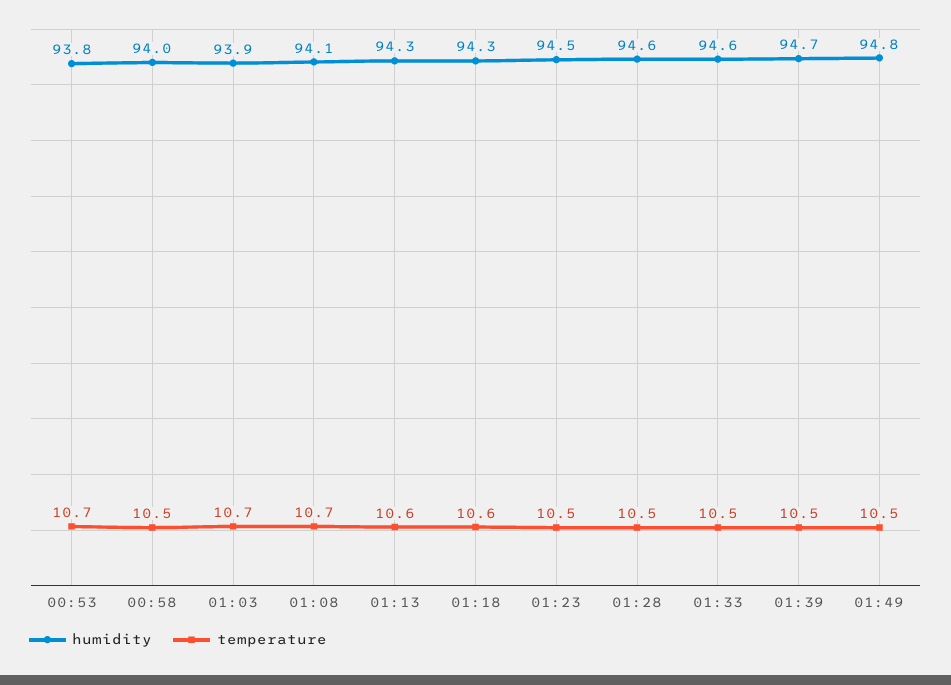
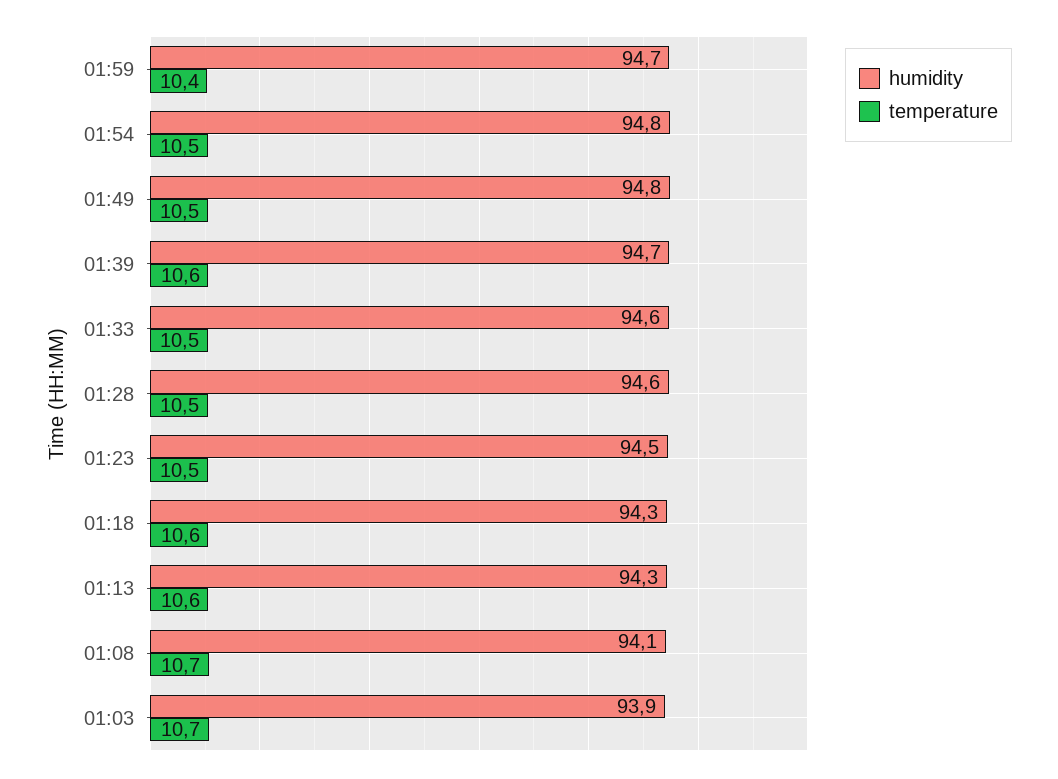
humidity, 00:53: 93.8 -> none
temperature, 00:53: 10.7 -> none
humidity, 00:58: 94 -> none
temperature, 00:58: 10.5 -> none
temperature, 01:39: 10.5 -> 10.6
humidity, 01:59: none -> 94.7
temperature, 01:59: none -> 10.4
humidity, 01:54: none -> 94.8
temperature, 01:54: none -> 10.5

